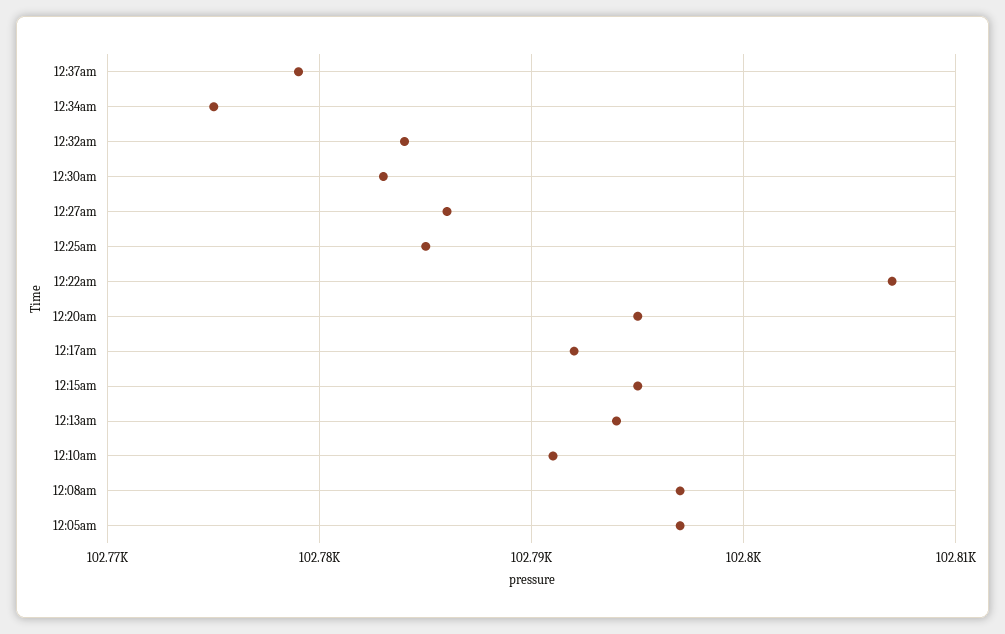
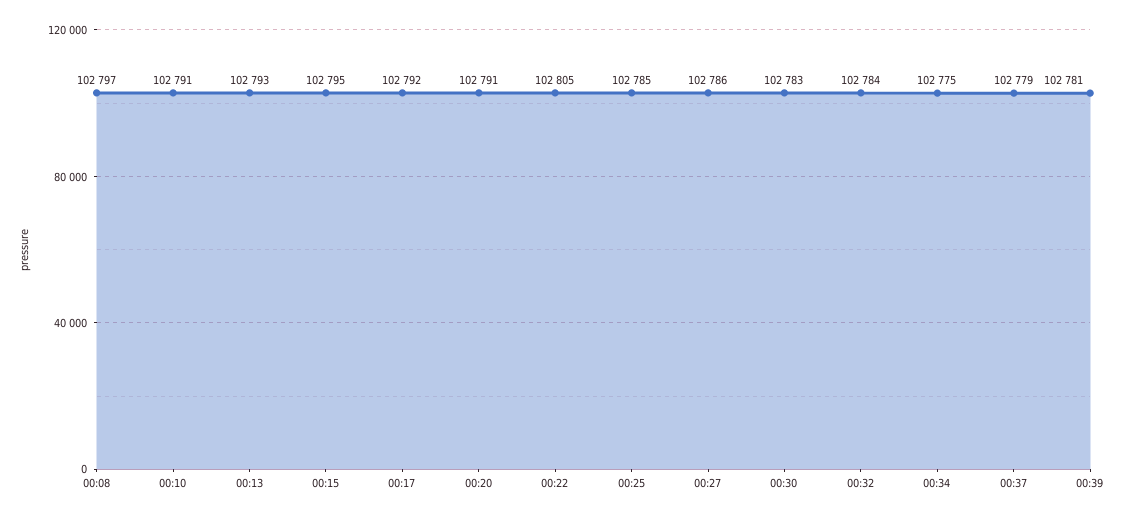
12:22am: 102807 -> 102805
12:20am: 102795 -> 102791
12:13am: 102794 -> 102793
12:05am: 102797 -> none
00:39: none -> 102781

